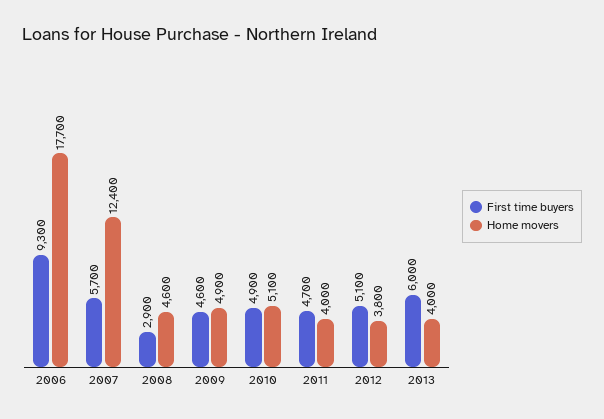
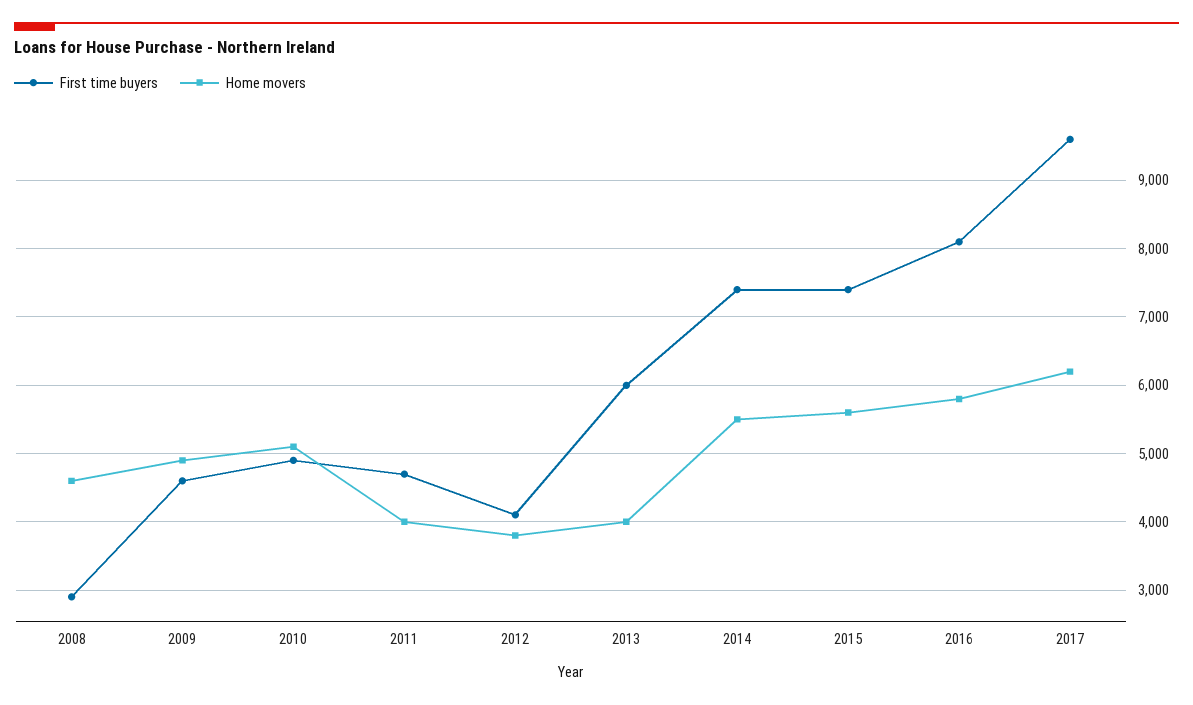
First time buyers, 2006: 9300 -> none
Home movers, 2006: 17700 -> none
First time buyers, 2007: 5700 -> none
Home movers, 2007: 12400 -> none
First time buyers, 2012: 5100 -> 4100
First time buyers, 2014: none -> 7400
Home movers, 2014: none -> 5500
First time buyers, 2015: none -> 7400
Home movers, 2015: none -> 5600
First time buyers, 2016: none -> 8100
Home movers, 2016: none -> 5800
First time buyers, 2017: none -> 9600
Home movers, 2017: none -> 6200

